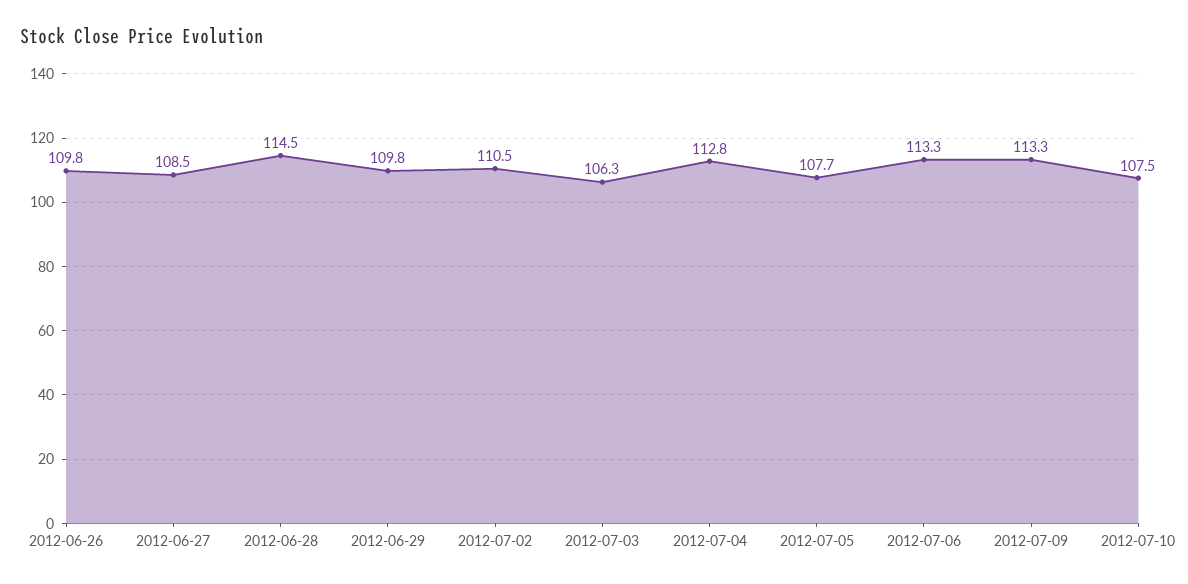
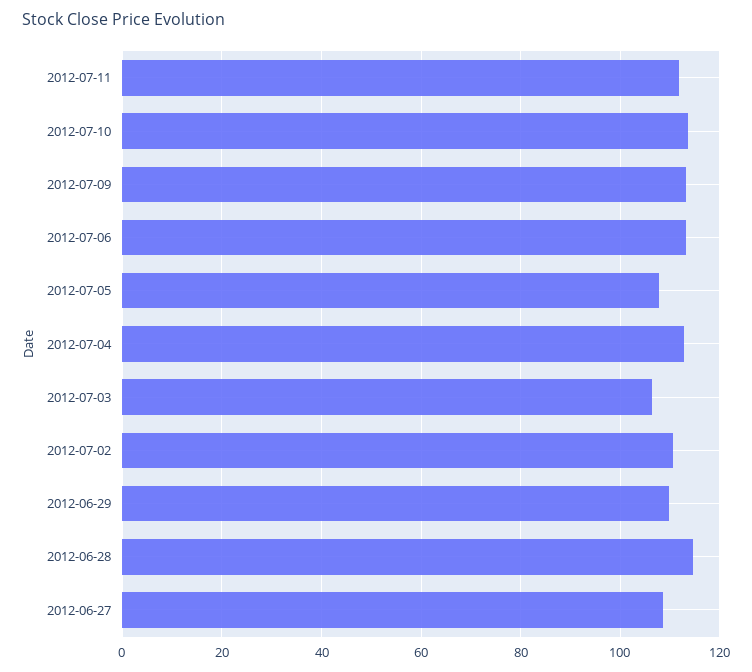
2012-06-26: 109.8 -> none
2012-07-10: 107.5 -> 114
2012-07-11: none -> 112

